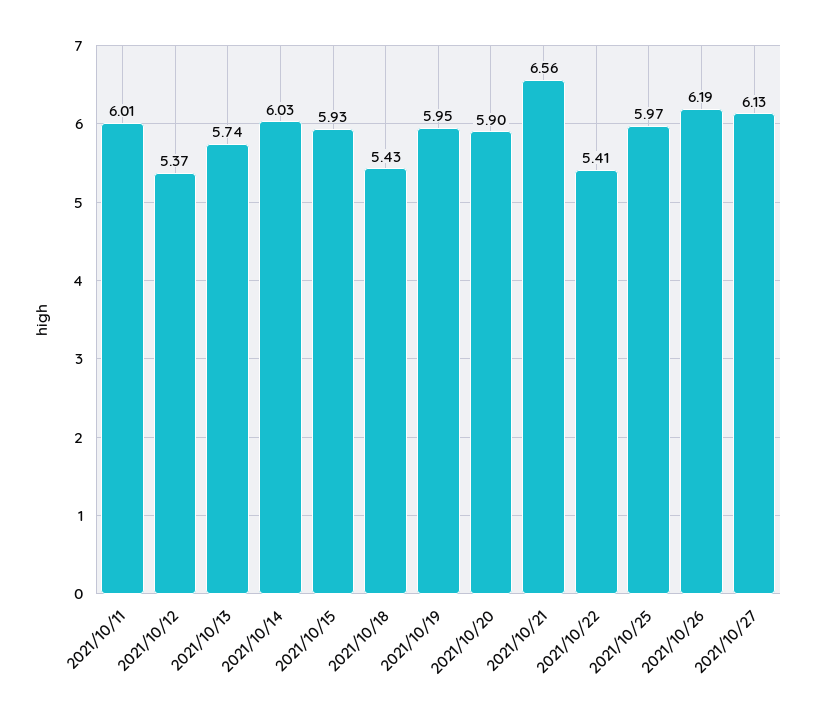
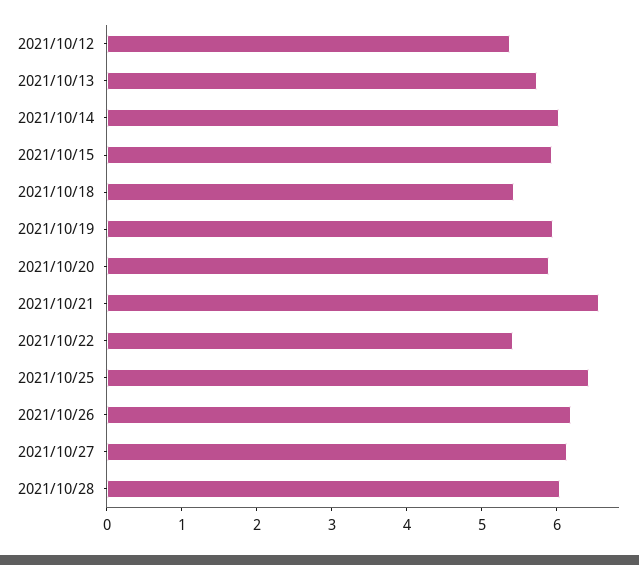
2021/10/11: 6.01 -> none
2021/10/25: 5.97 -> 6.4
2021/10/28: none -> 6

